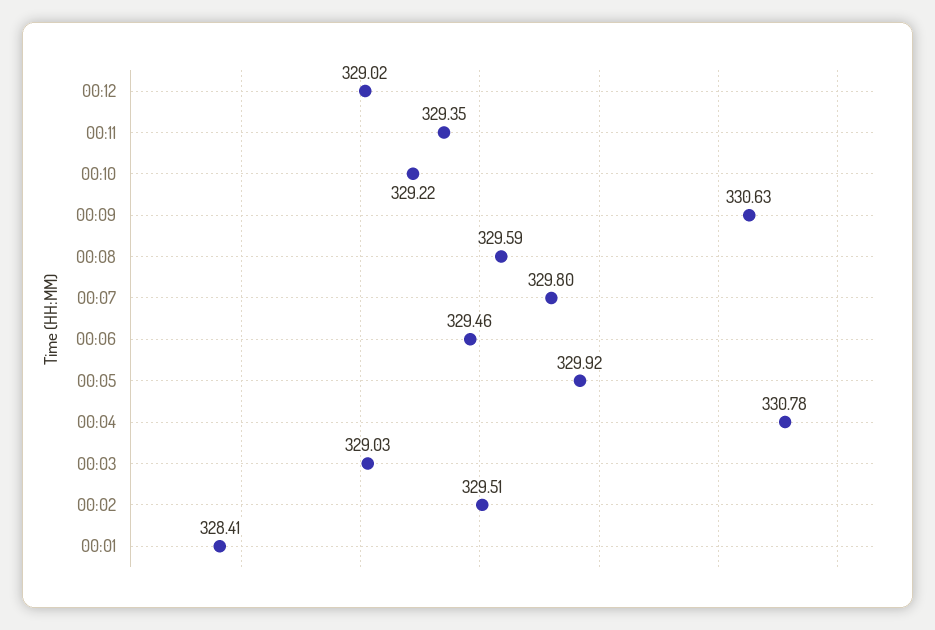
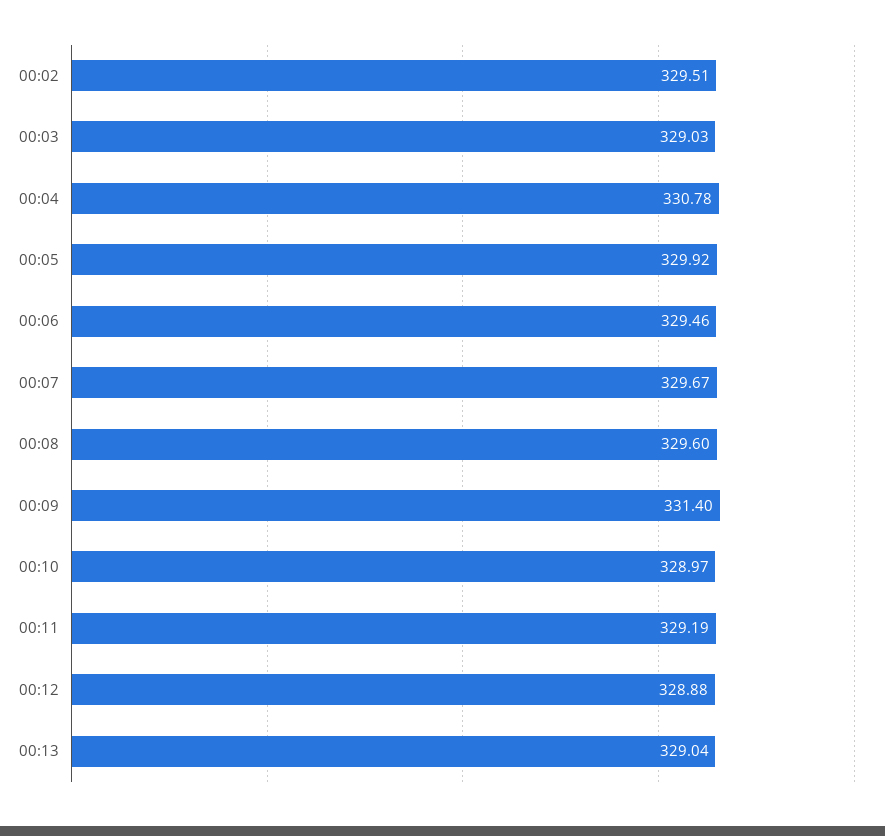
00:12: 329.02 -> 328.88
00:11: 329.35 -> 329.19
00:10: 329.22 -> 328.97
00:09: 330.63 -> 331.4
00:08: 329.59 -> 329.6
00:07: 329.8 -> 329.67
00:01: 328.41 -> none
00:13: none -> 329.04

